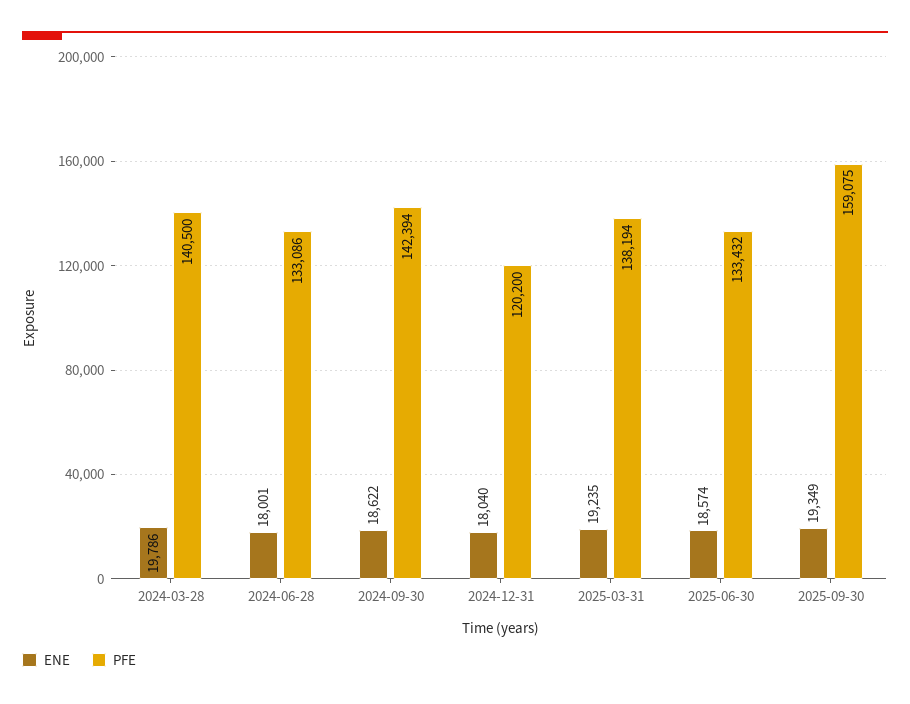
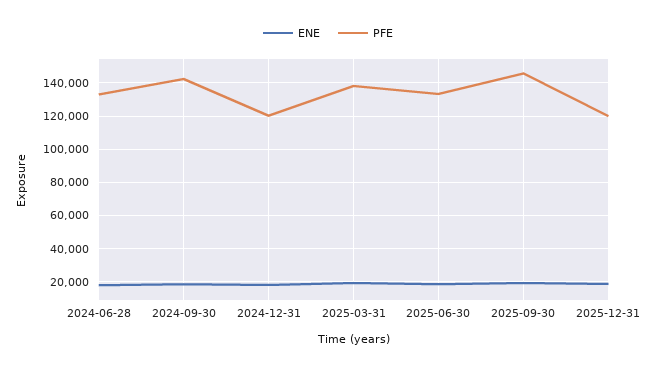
ENE, 2024-03-28: 19786 -> none
PFE, 2024-03-28: 140500 -> none
PFE, 2025-09-30: 159075 -> 145000
ENE, 2025-12-31: none -> 20000
PFE, 2025-12-31: none -> 120000

